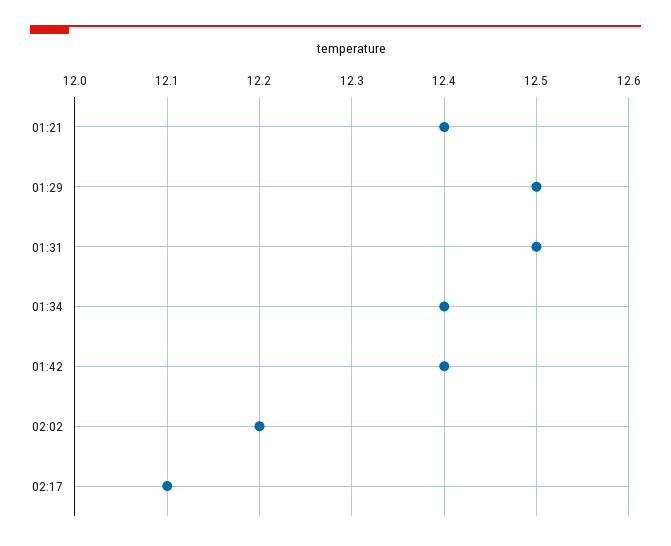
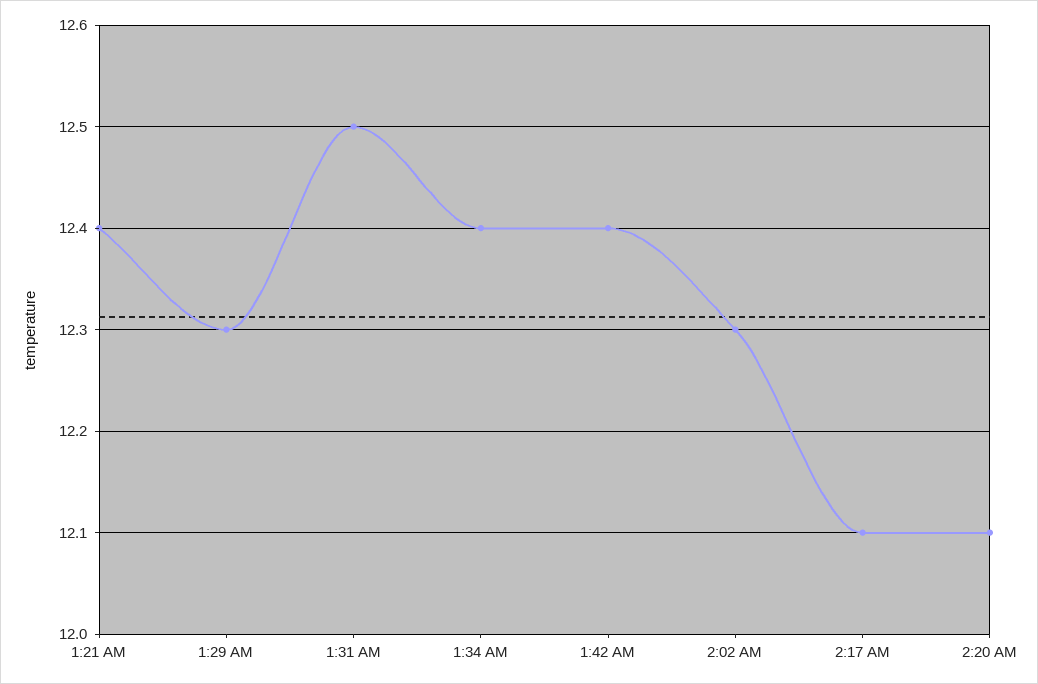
01:29: 12.5 -> 12.3
02:02: 12.2 -> 12.3
2:20 AM: none -> 12.1

